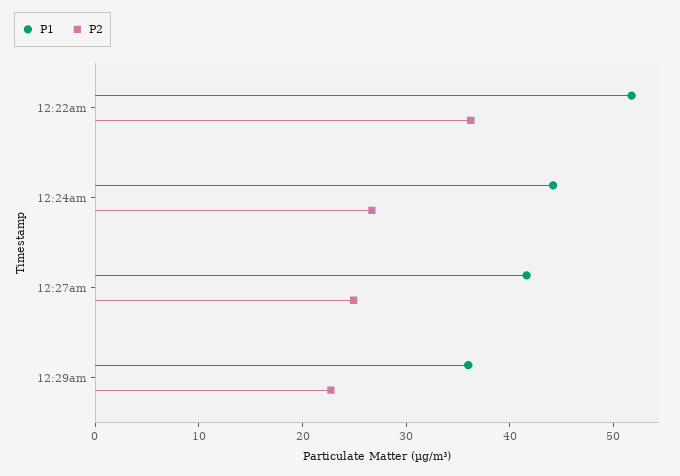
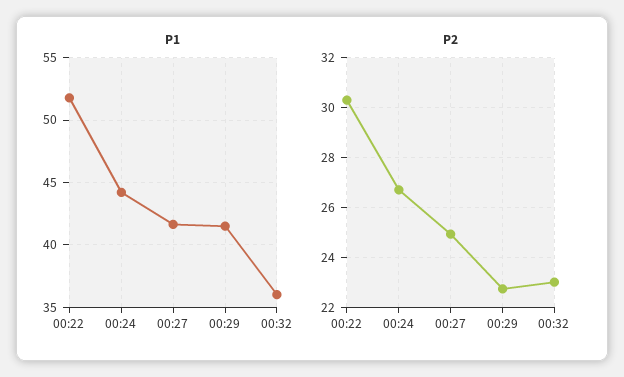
P2, 12:22am: 36 -> 30.25
P1, 12:29am: 36 -> 41.5
P1, 00:32: none -> 36
P2, 00:32: none -> 23

